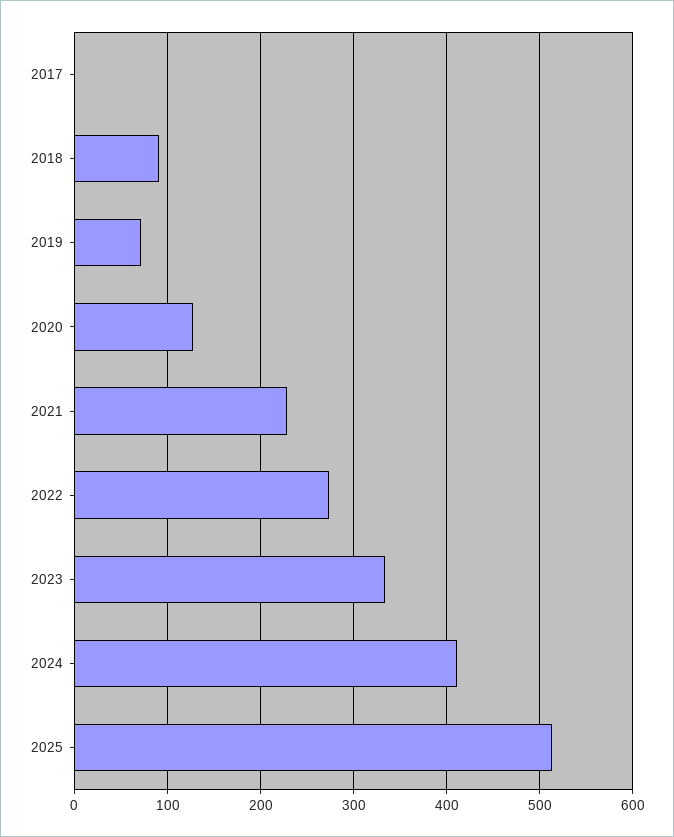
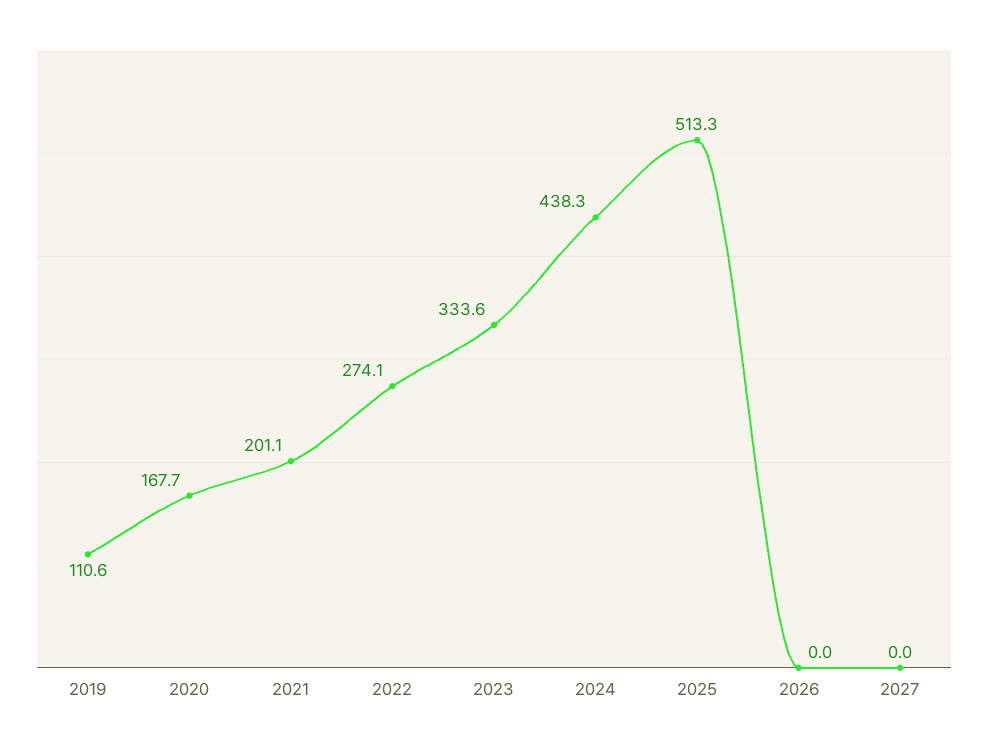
2017: 0 -> none
2018: 90 -> none
2019: 70 -> 110.6
2020: 130 -> 167.7
2021: 230 -> 201.1
2024: 410 -> 438.3
2026: none -> 0
2027: none -> 0

